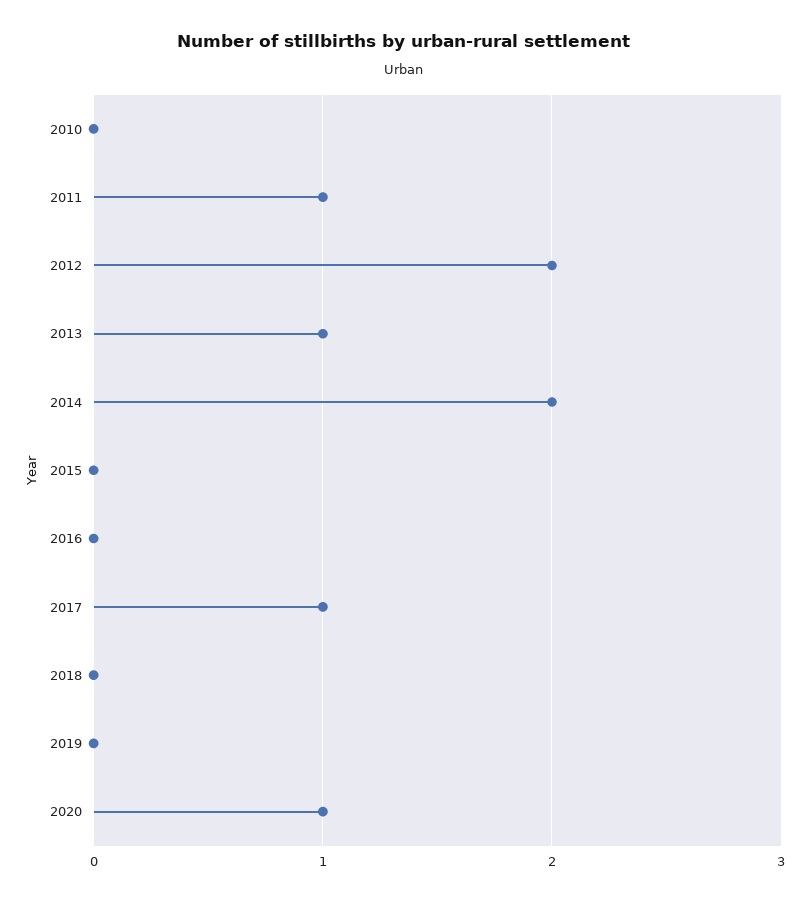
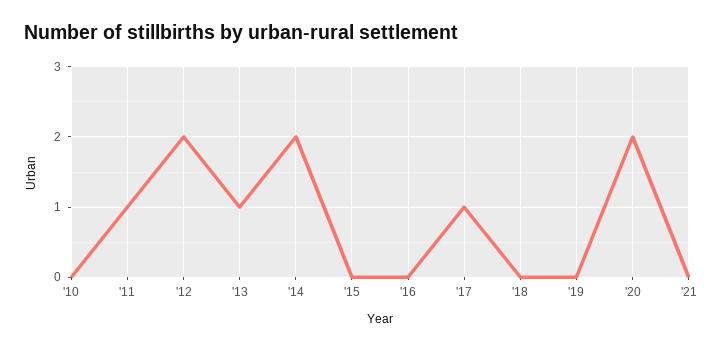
2020: 1 -> 2
'21: none -> 0

